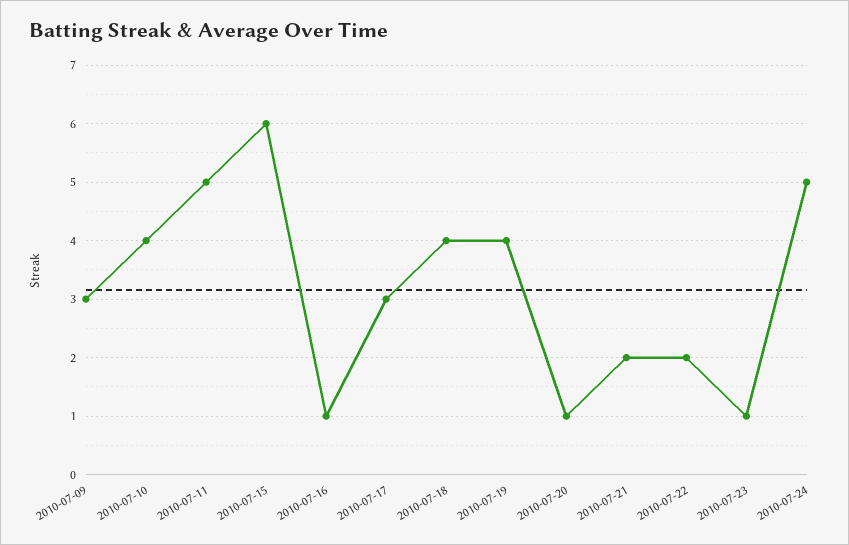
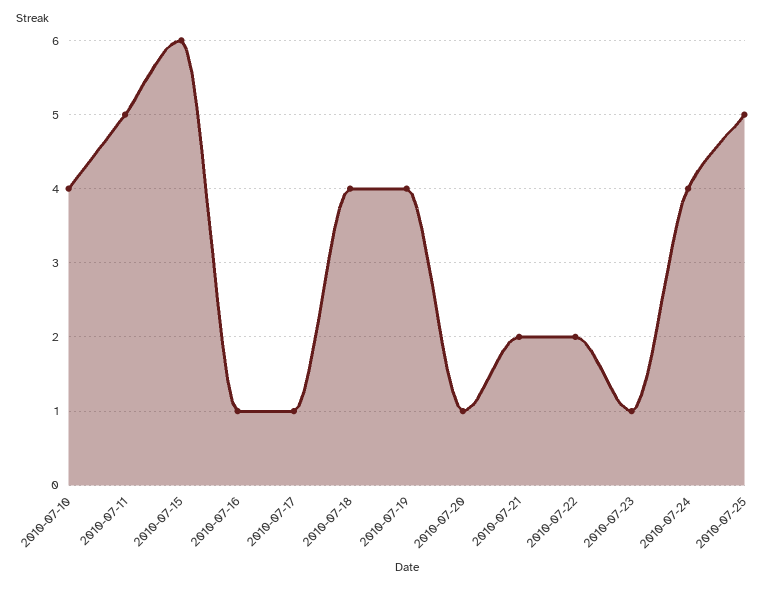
2010-07-09: 3 -> none
2010-07-17: 3 -> 1
2010-07-24: 5 -> 4
2010-07-25: none -> 5

